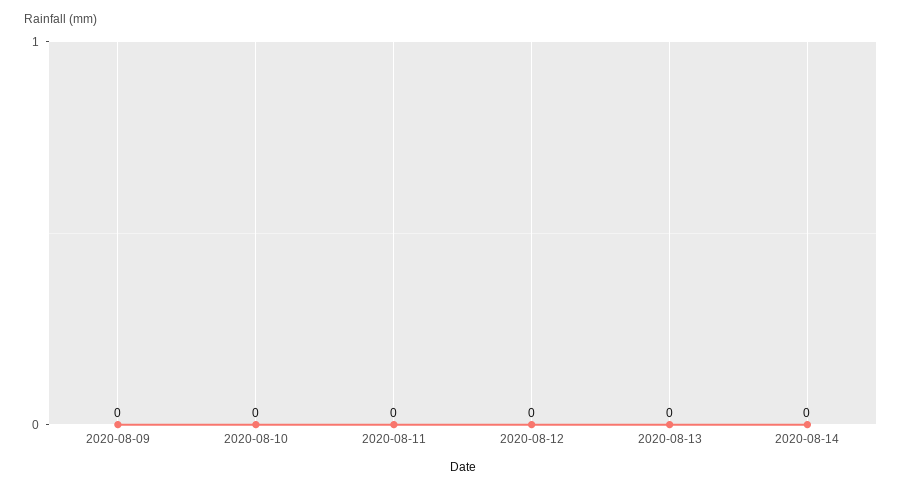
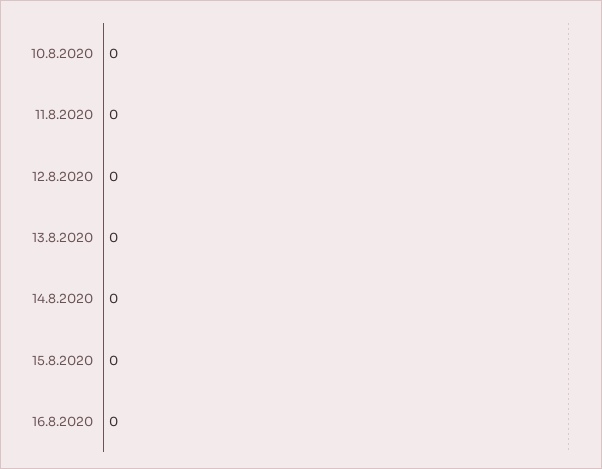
2020-08-09: 0 -> none
15.8.2020: none -> 0
16.8.2020: none -> 0

